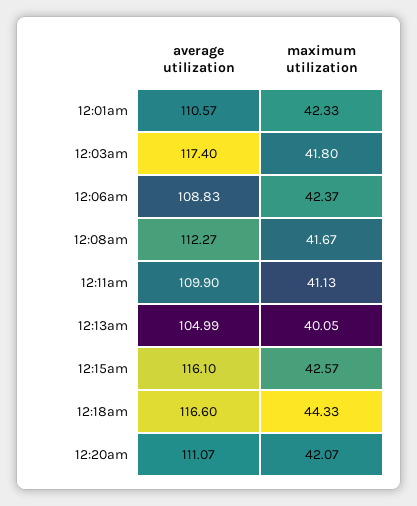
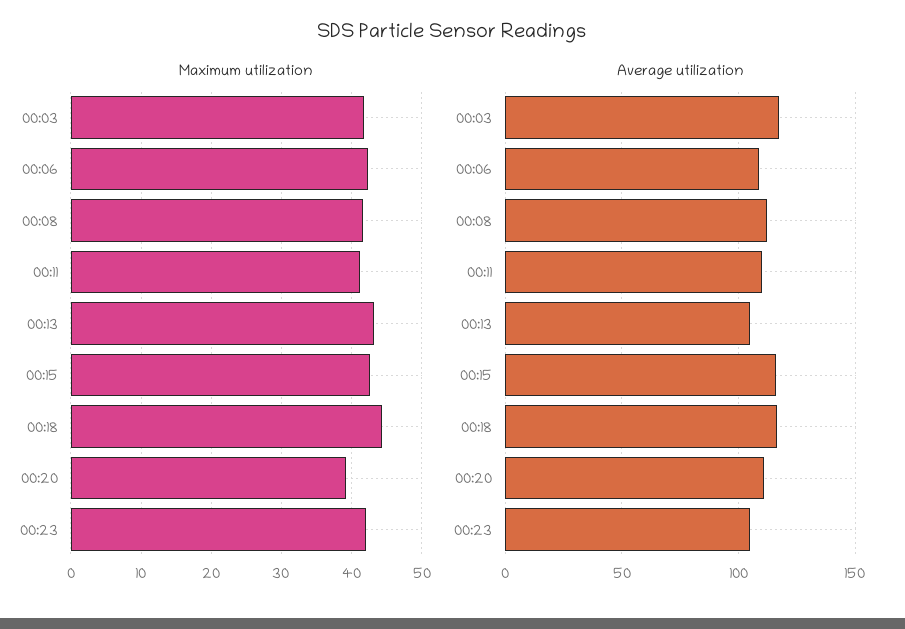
average utilization, 12:01am: 110.57 -> none
maximum utilization, 12:01am: 42.33 -> none
maximum utilization, 12:13am: 40.05 -> 43
maximum utilization, 12:20am: 42.07 -> 39
maximum utilization, 00:23: none -> 42
average utilization, 00:23: none -> 105

